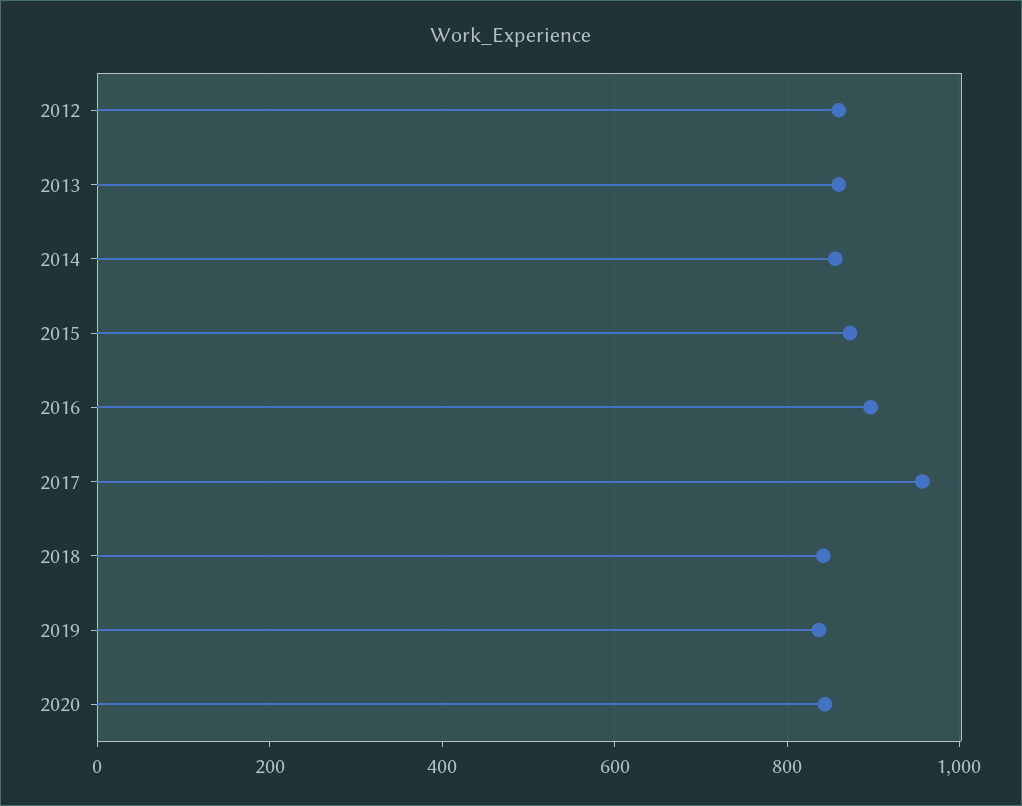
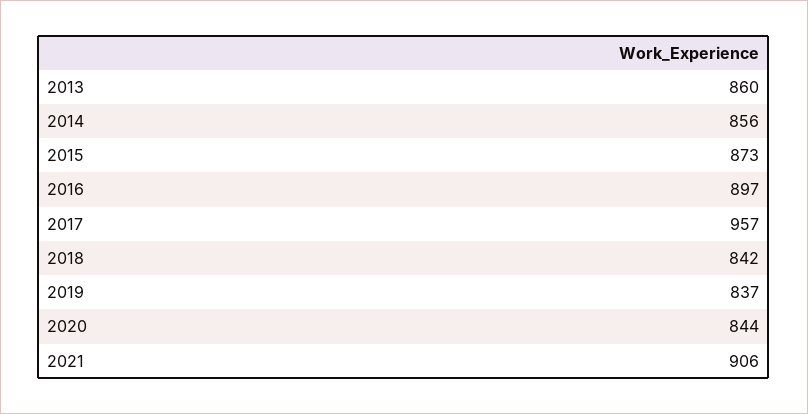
2012: 860 -> none
2021: none -> 906

